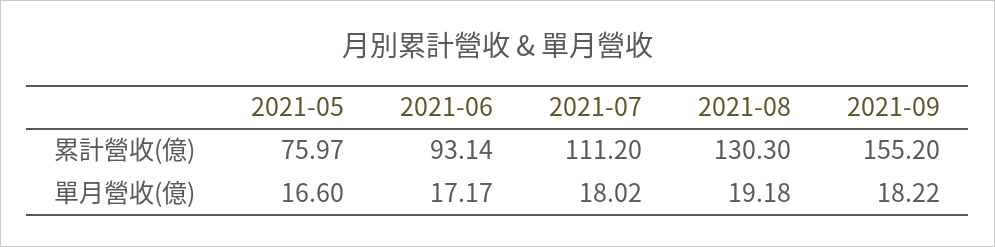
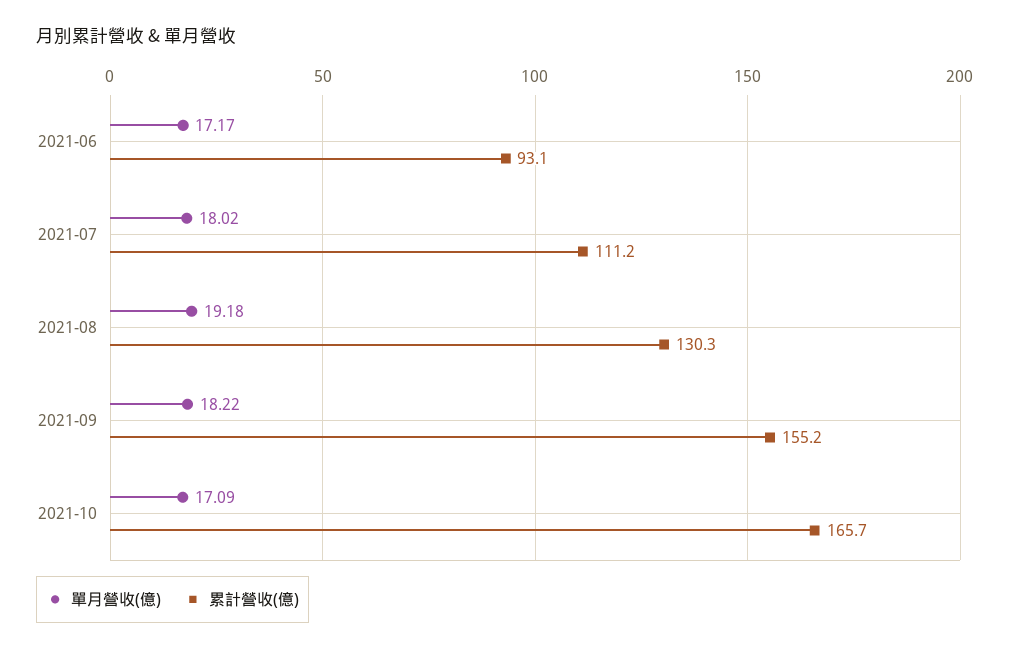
累計營收(億), 2021-05: 75.97 -> none
單月營收(億), 2021-05: 16.6 -> none
單月營收(億), 2021-10: none -> 17.09
累計營收(億), 2021-10: none -> 165.7

